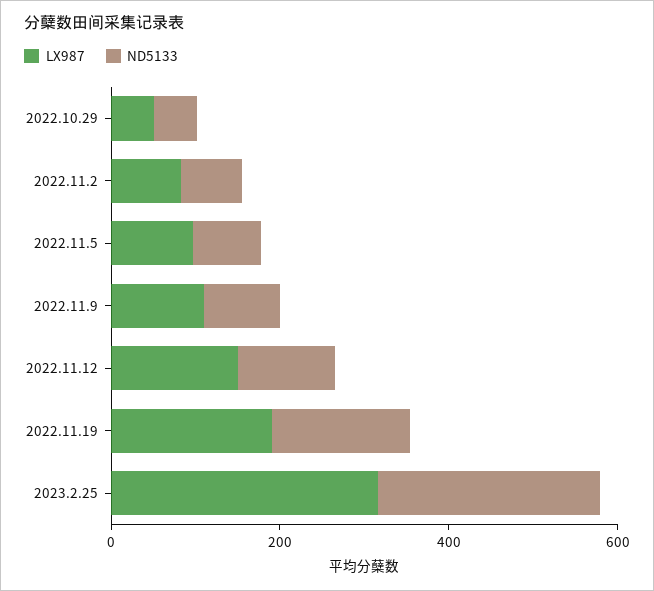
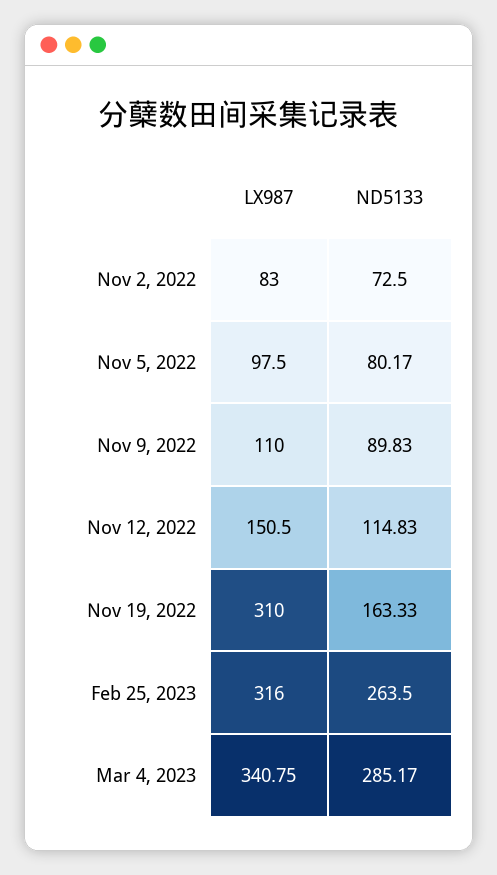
LX987, 2022.10.29: 50 -> none
ND5133, 2022.10.29: 50 -> none
LX987, 2022.11.19: 200 -> 310
LX987, Mar 4, 2023: none -> 340.75
ND5133, Mar 4, 2023: none -> 285.17

